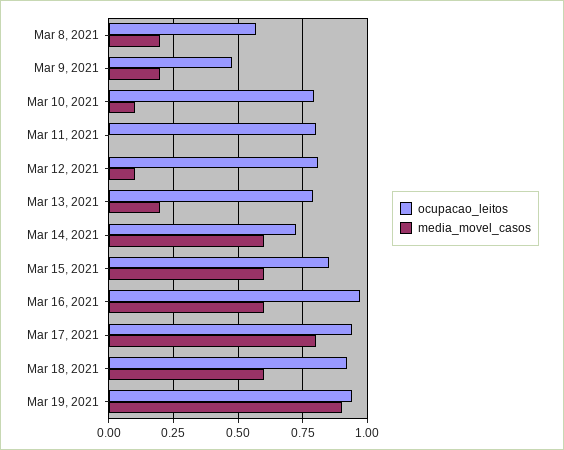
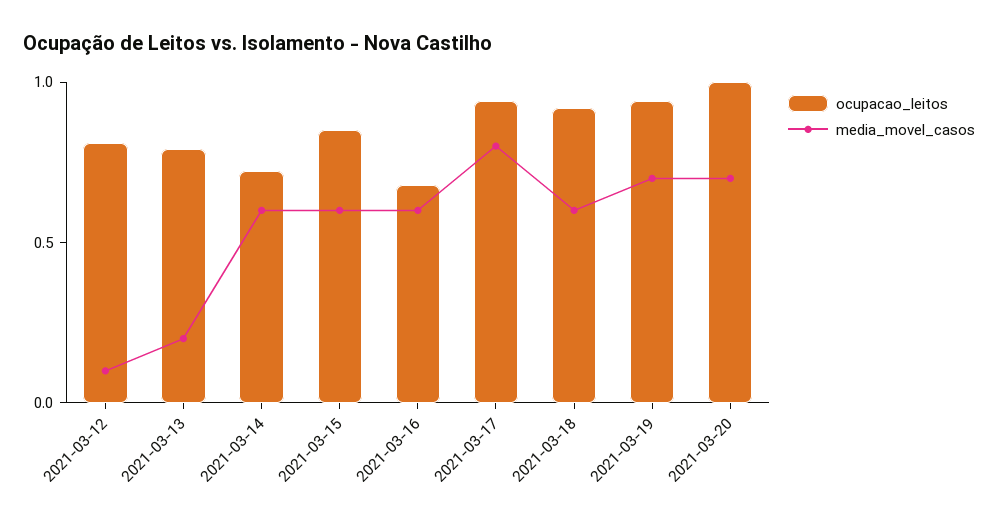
ocupacao_leitos, Mar 8, 2021: 0.575 -> none
media_movel_casos, Mar 8, 2021: 0.2 -> none
ocupacao_leitos, Mar 9, 2021: 0.475 -> none
media_movel_casos, Mar 9, 2021: 0.2 -> none
ocupacao_leitos, Mar 10, 2021: 0.8 -> none
media_movel_casos, Mar 10, 2021: 0.1 -> none
ocupacao_leitos, Mar 11, 2021: 0.8 -> none
media_movel_casos, Mar 11, 2021: 0 -> none
ocupacao_leitos, Mar 16, 2021: 0.975 -> 0.7
media_movel_casos, Mar 19, 2021: 0.9 -> 0.7
ocupacao_leitos, 2021-03-20: none -> 1
media_movel_casos, 2021-03-20: none -> 0.7

